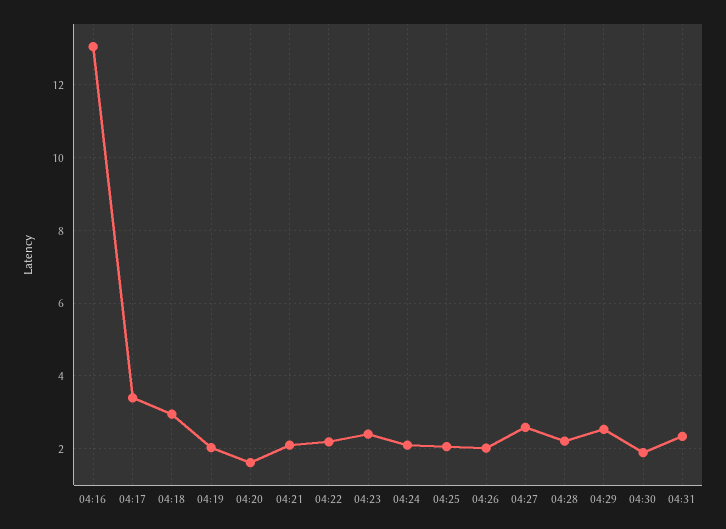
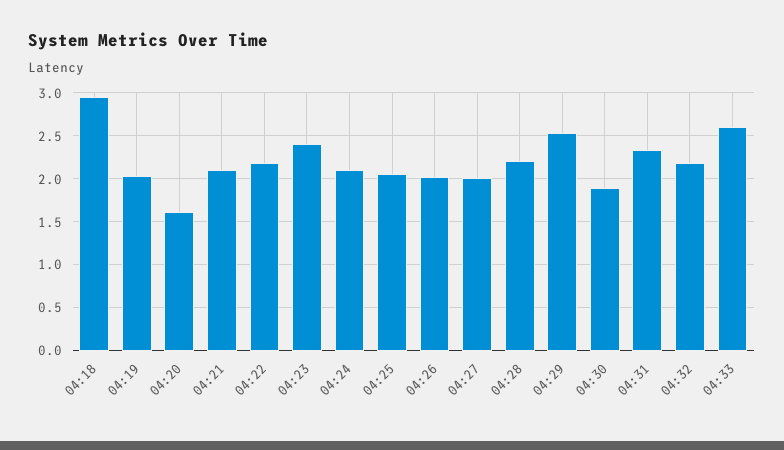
04:16: 13 -> none
04:17: 3.4 -> none
04:27: 2.6 -> 2
04:32: none -> 2.2
04:33: none -> 2.6

